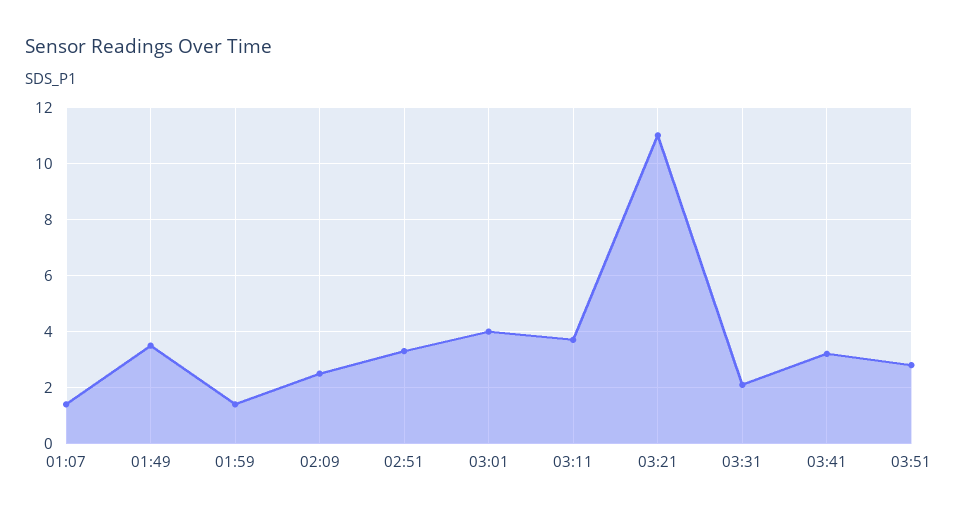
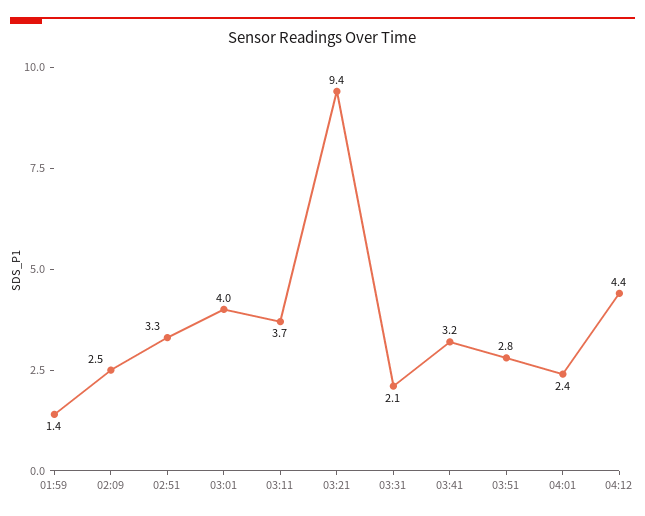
01:07: 1.5 -> none
01:49: 3.5 -> none
03:21: 11 -> 9.4
04:01: none -> 2.4
04:12: none -> 4.4

